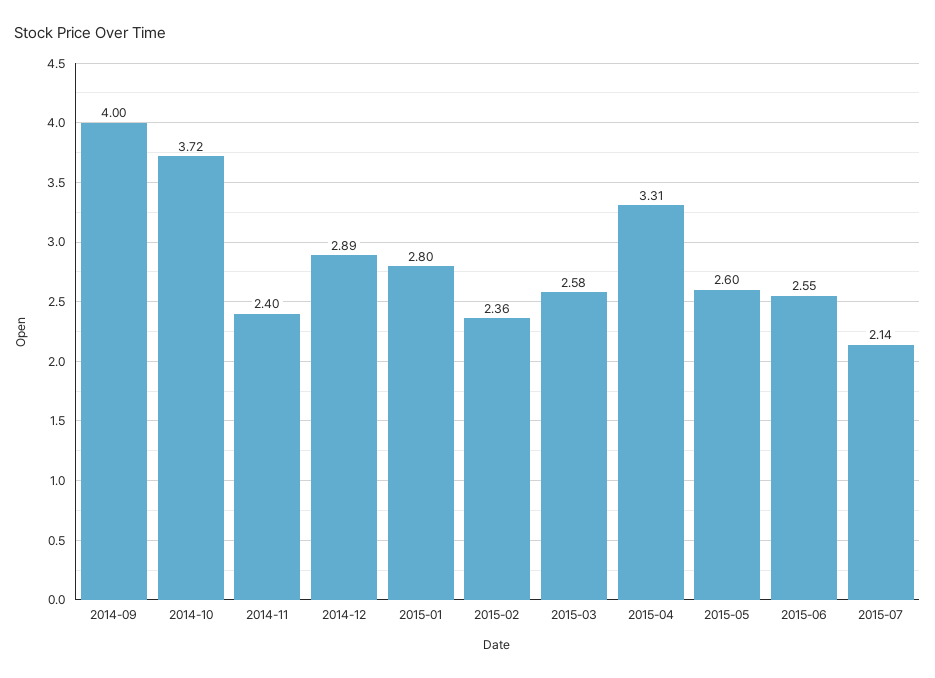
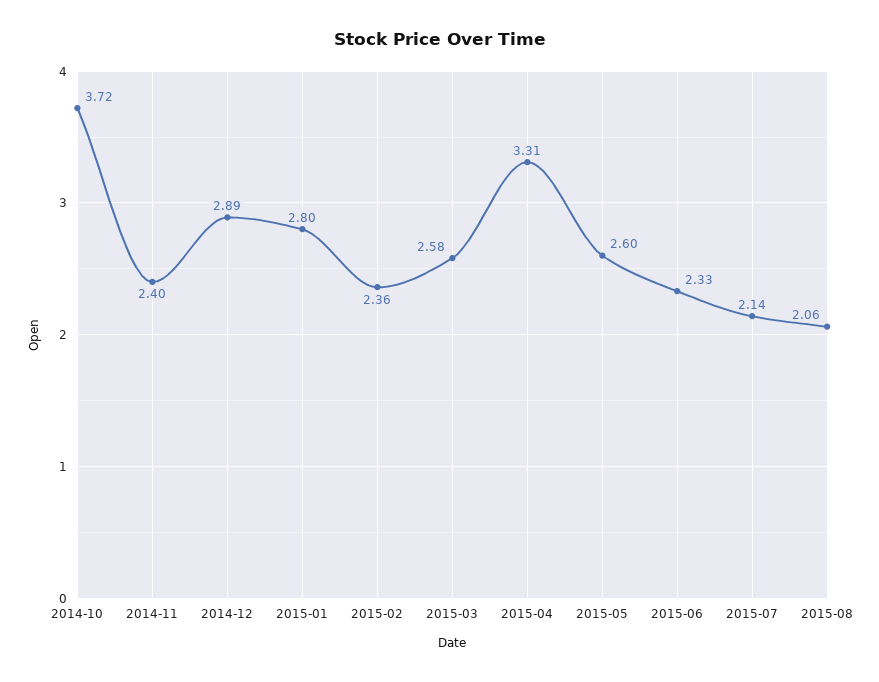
2014-09: 4 -> none
2015-06: 2.55 -> 2.33
2015-08: none -> 2.06

